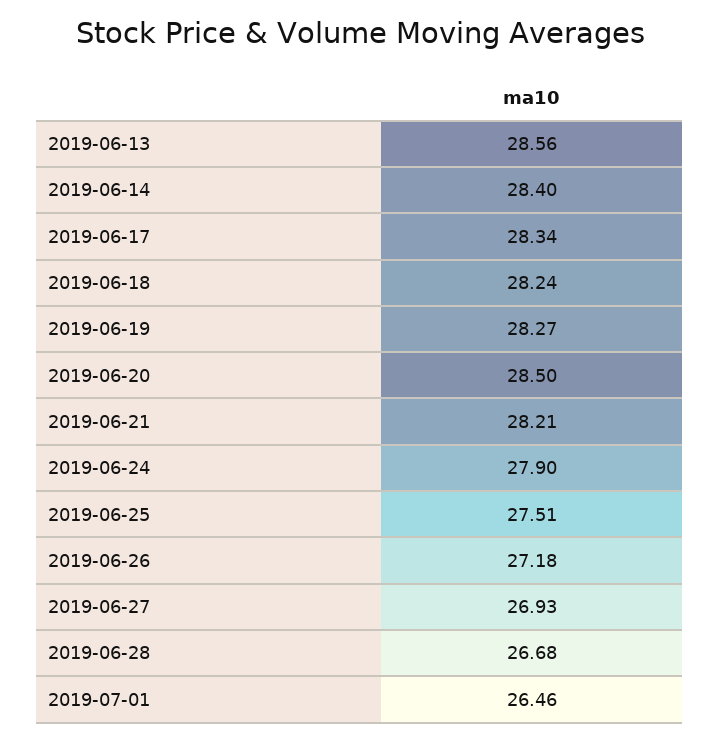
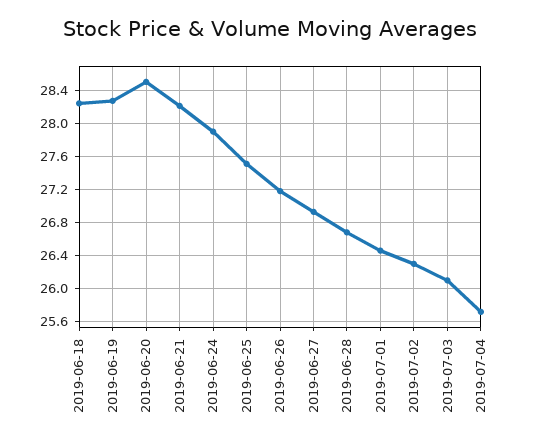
2019-06-13: 28.56 -> none
2019-06-14: 28.4 -> none
2019-06-17: 28.34 -> none
2019-07-02: none -> 26.3
2019-07-03: none -> 26.1
2019-07-04: none -> 25.7

